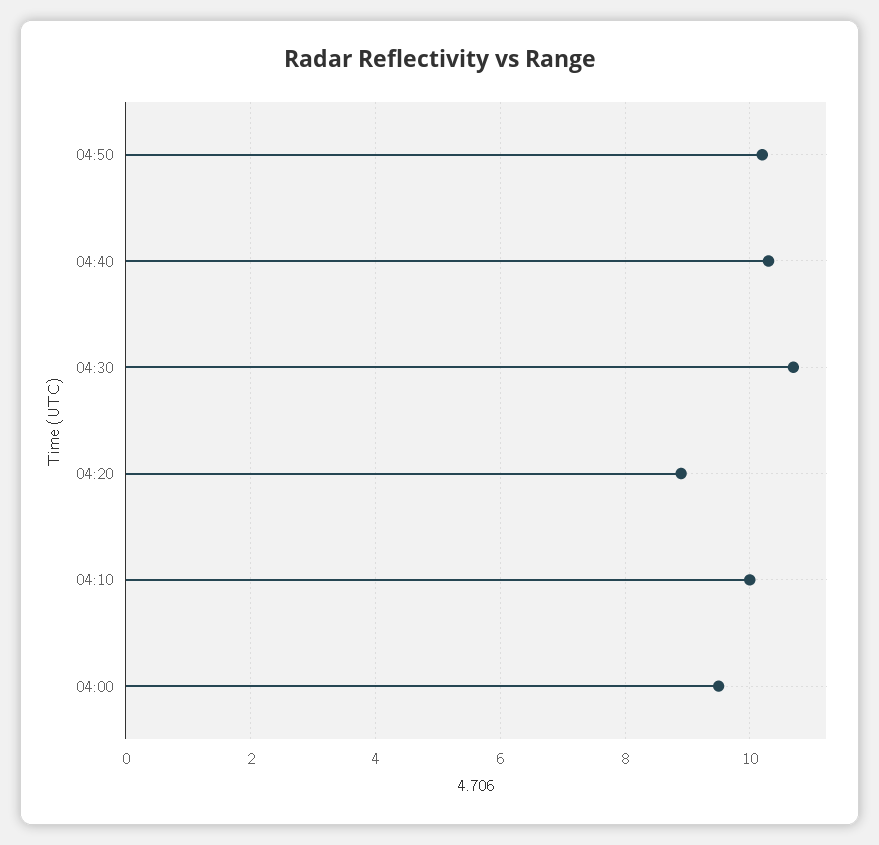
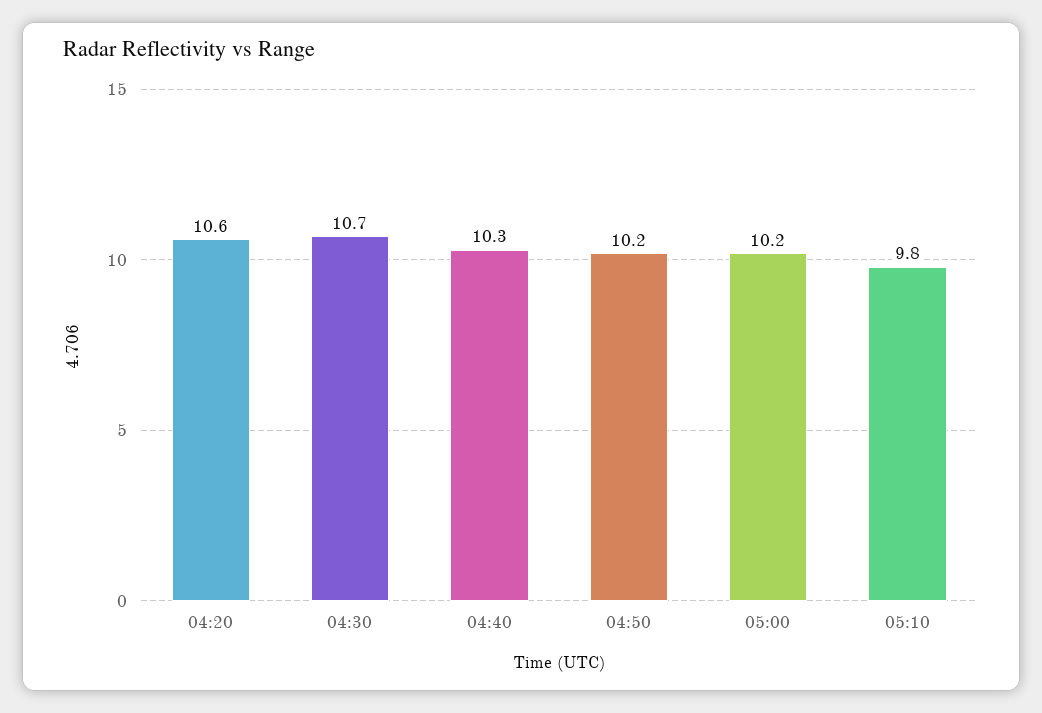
04:20: 9 -> 10.6
04:10: 10 -> none
04:00: 9.5 -> none
05:00: none -> 10.2
05:10: none -> 9.8

